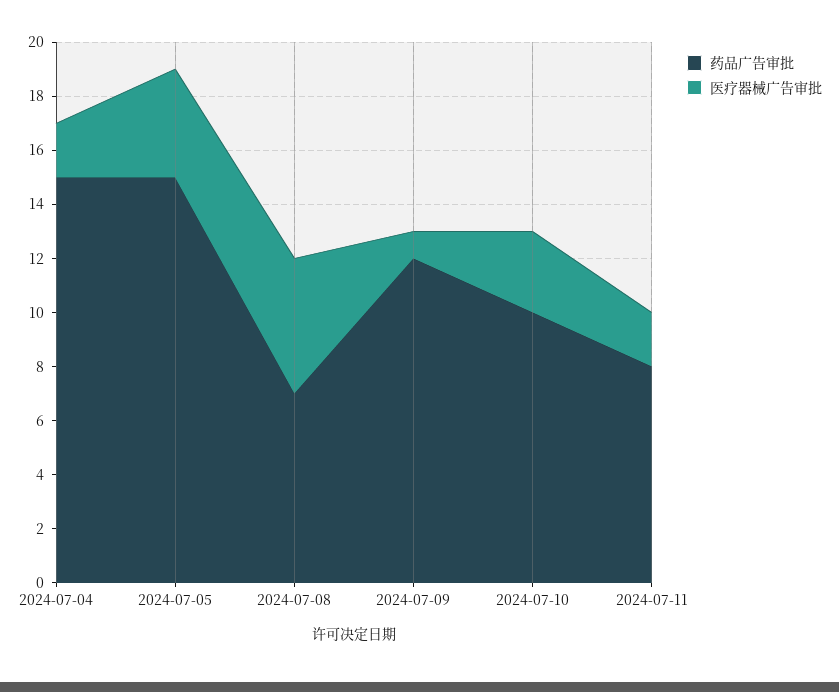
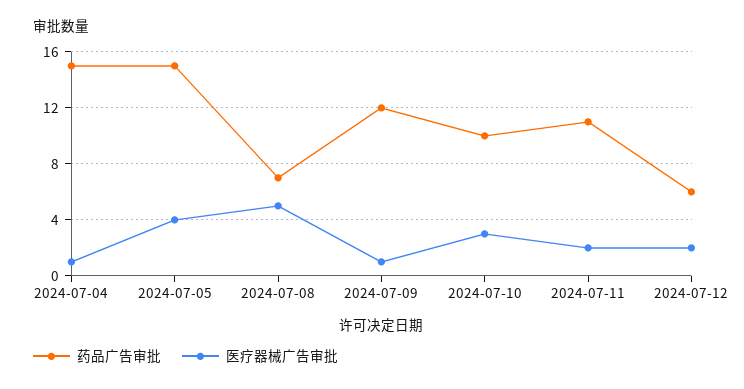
医疗器械广告审批, 2024-07-04: 2 -> 1
药品广告审批, 2024-07-11: 8 -> 11
药品广告审批, 2024-07-12: none -> 6
医疗器械广告审批, 2024-07-12: none -> 2

